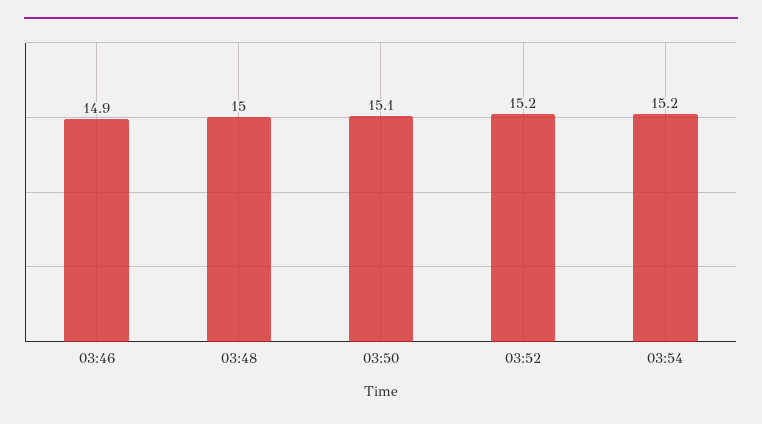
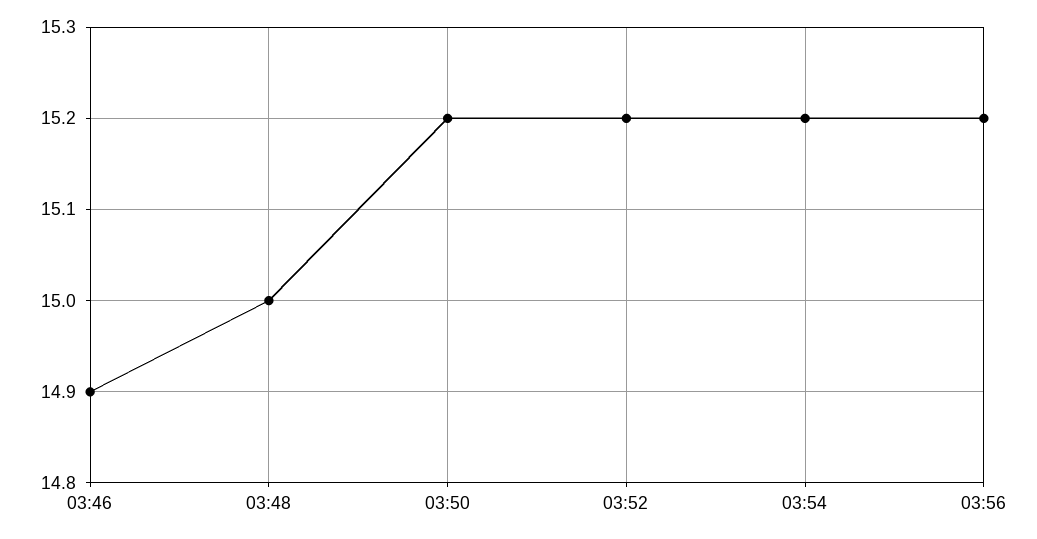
03:50: 15.1 -> 15.2
03:56: none -> 15.2

